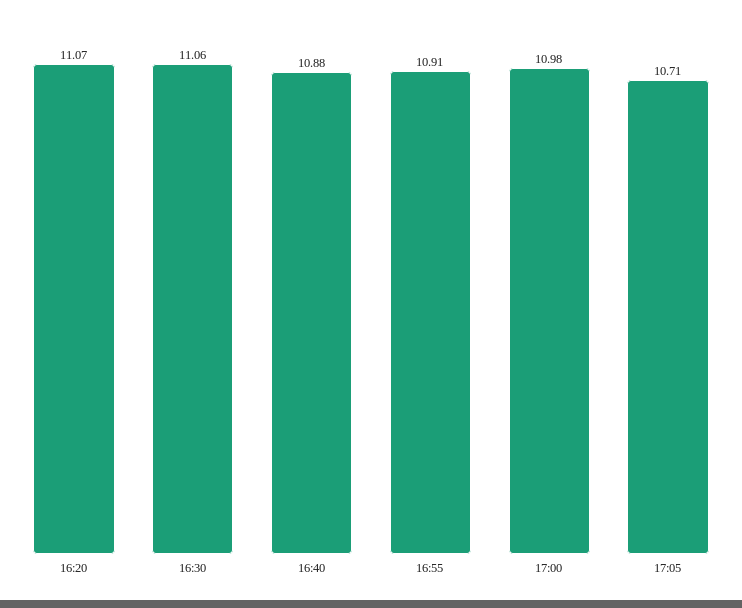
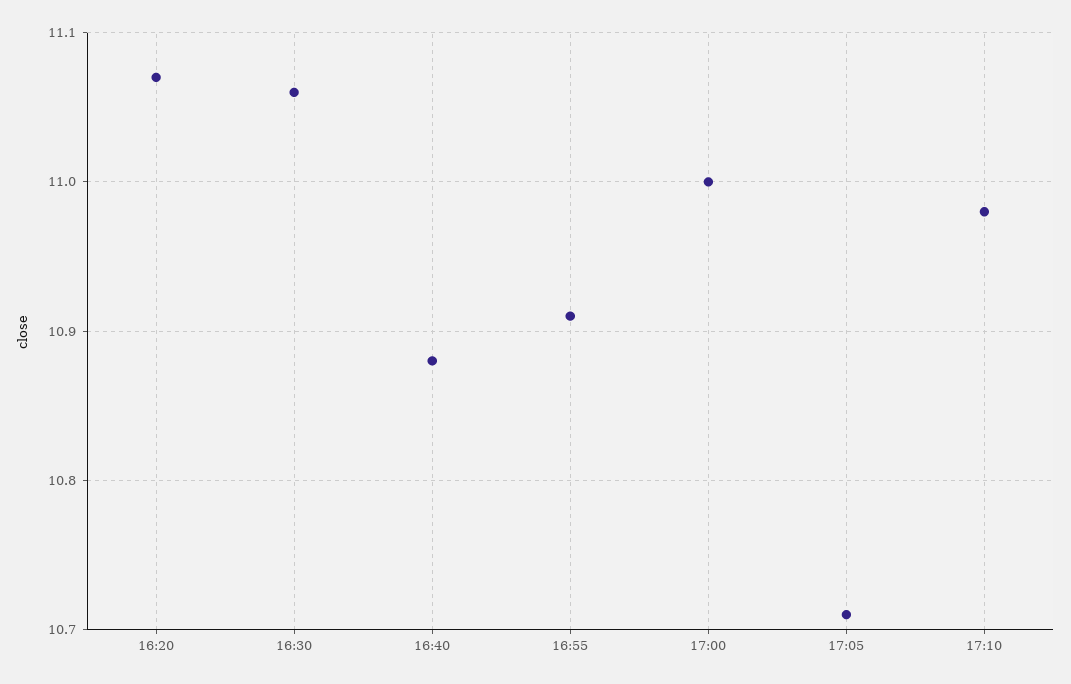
17:00: 10.98 -> 11
17:10: none -> 10.98

